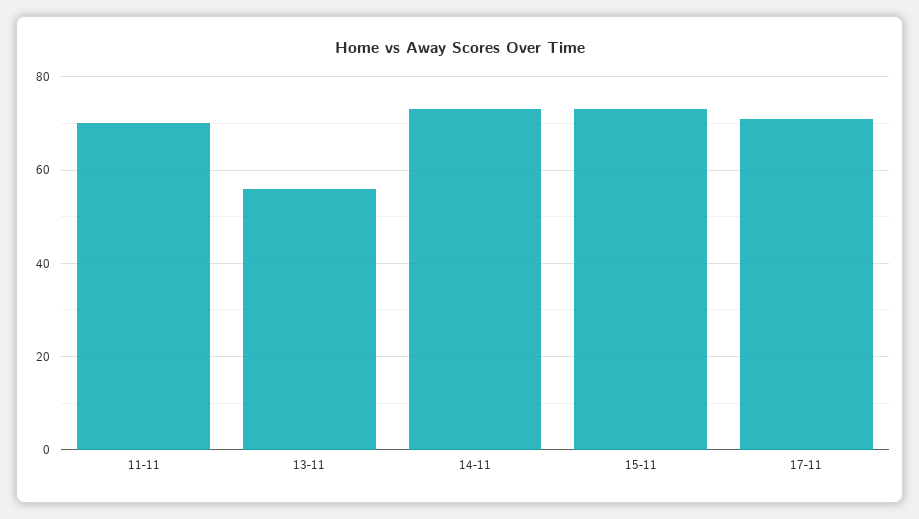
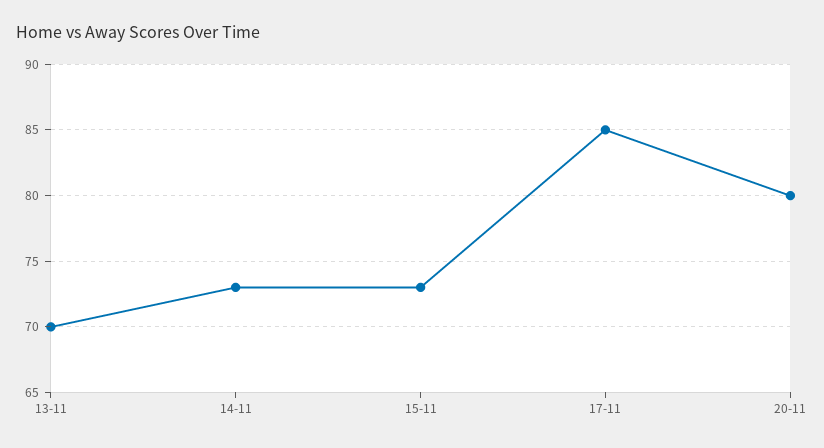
11-11: 70 -> none
13-11: 55 -> 70
17-11: 70 -> 85
20-11: none -> 80

